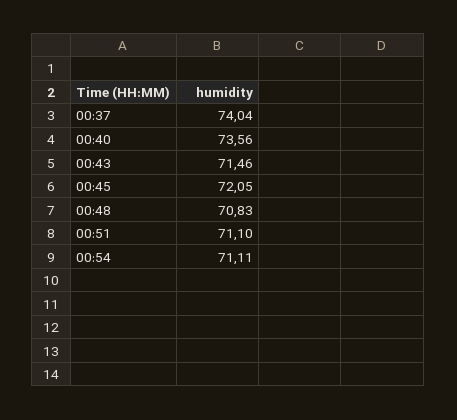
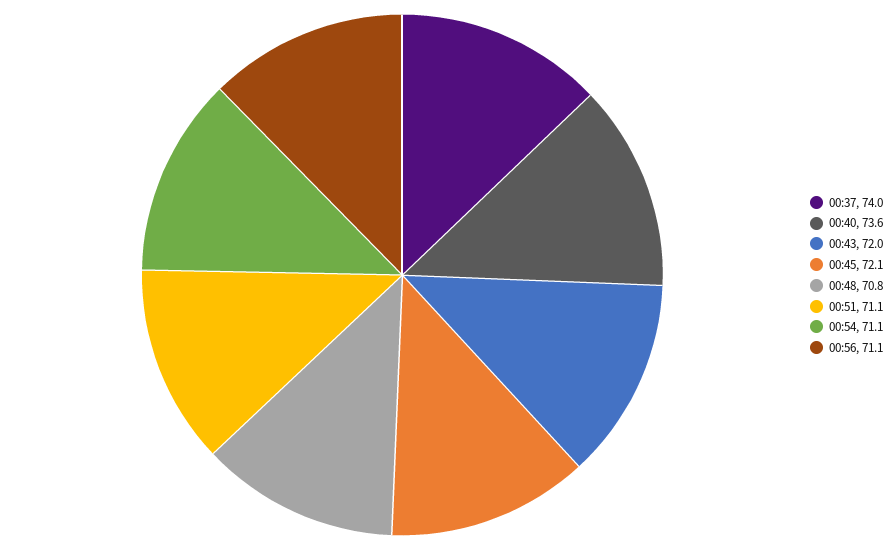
00:43: 71.46 -> 72
00:56: none -> 71.1

